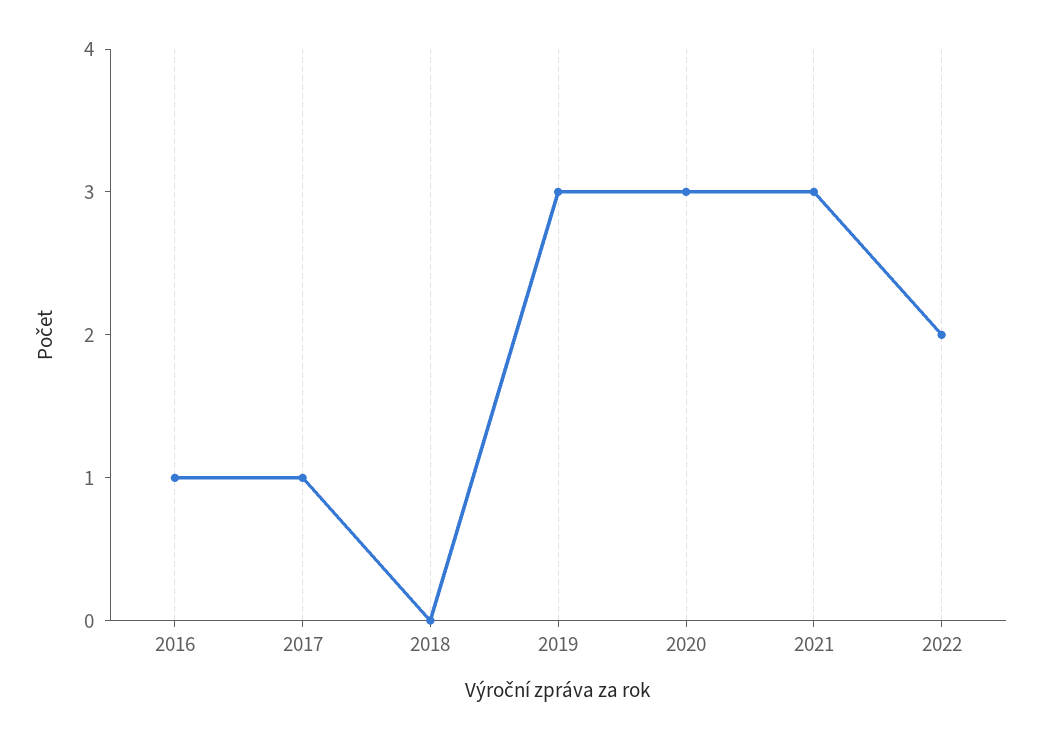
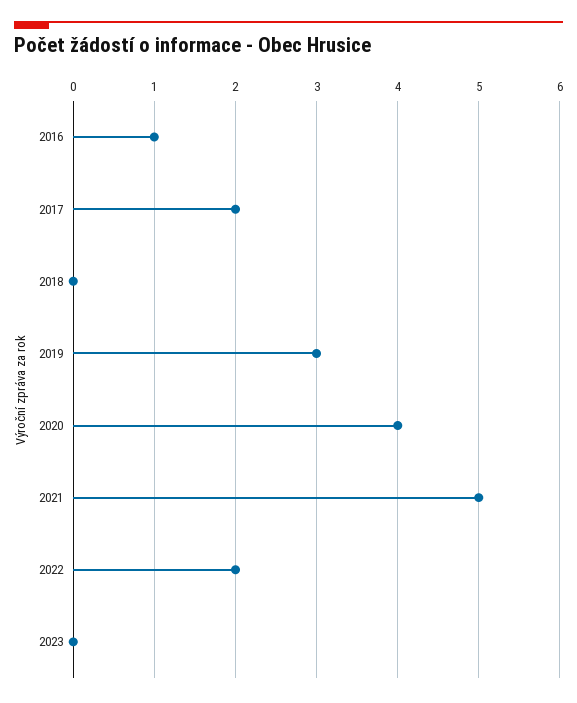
2017: 1 -> 2
2020: 3 -> 4
2021: 3 -> 5
2023: none -> 0

